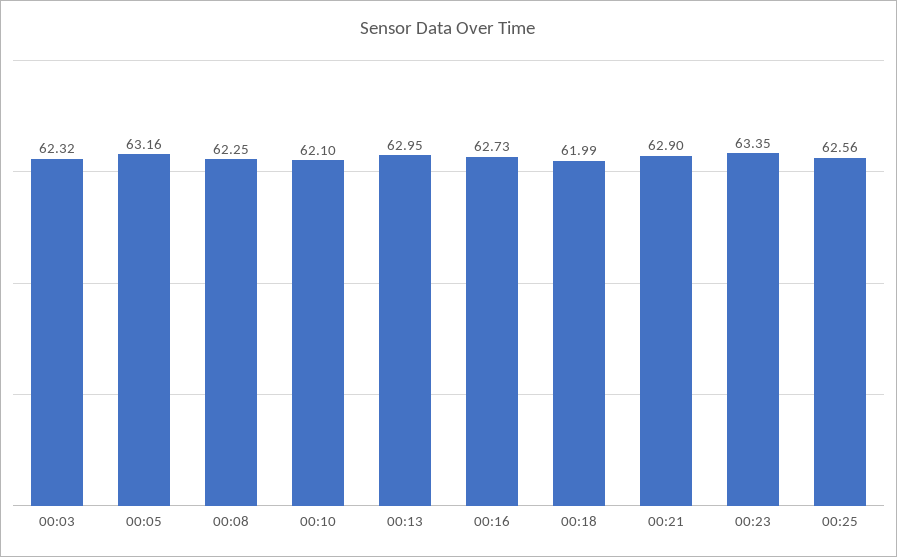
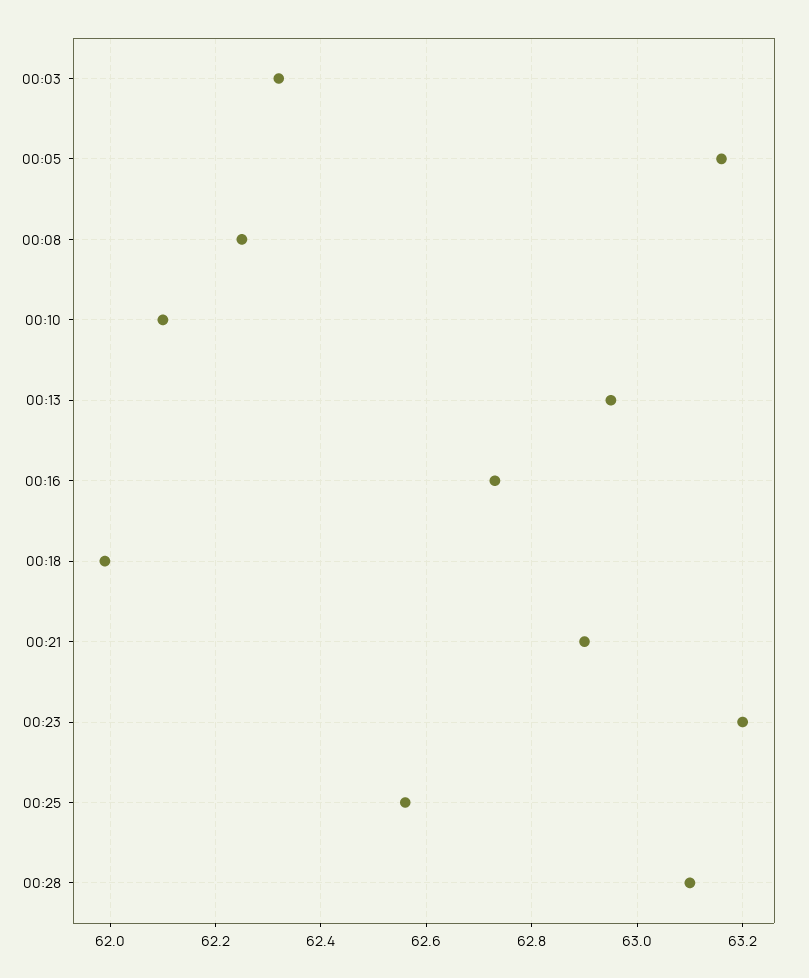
00:23: 63.35 -> 63.2
00:28: none -> 63.1

